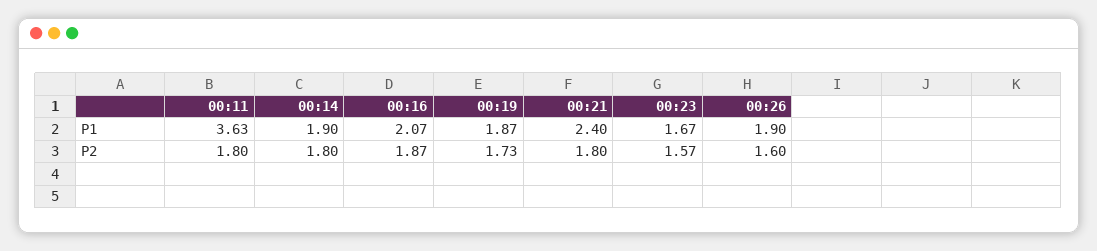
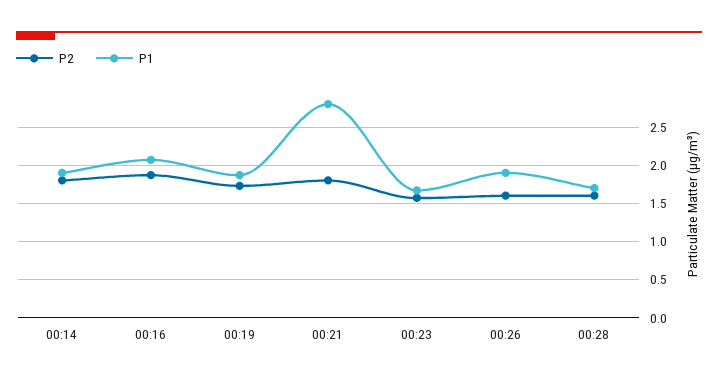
P1, 00:11: 3.63 -> none
P1, 00:21: 2.4 -> 2.8
P2, 00:11: 1.8 -> none
P2, 00:28: none -> 1.6
P1, 00:28: none -> 1.7

